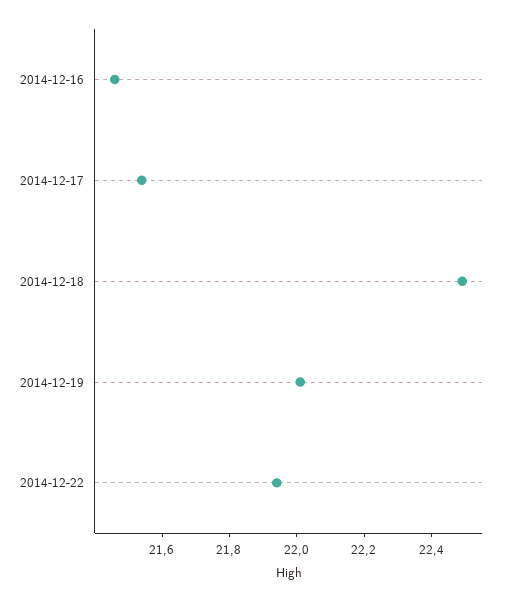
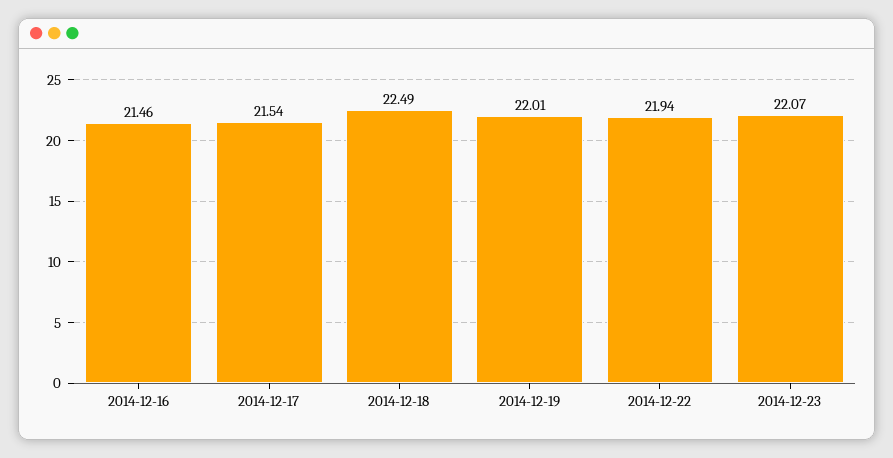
2014-12-23: none -> 22.07

